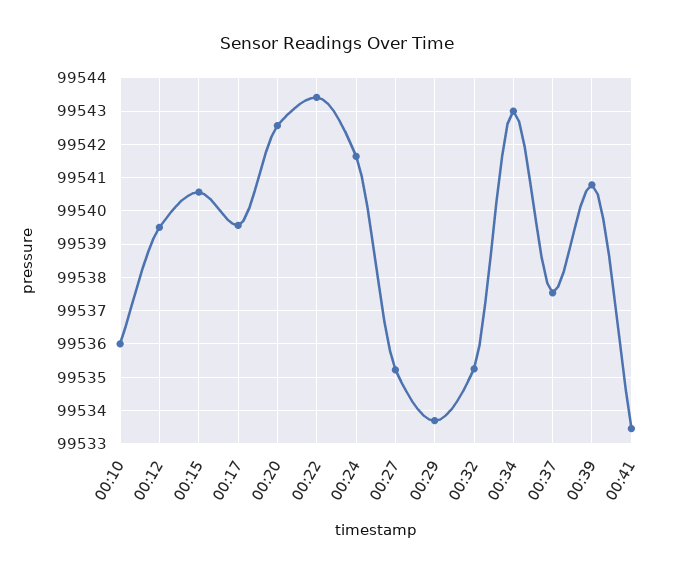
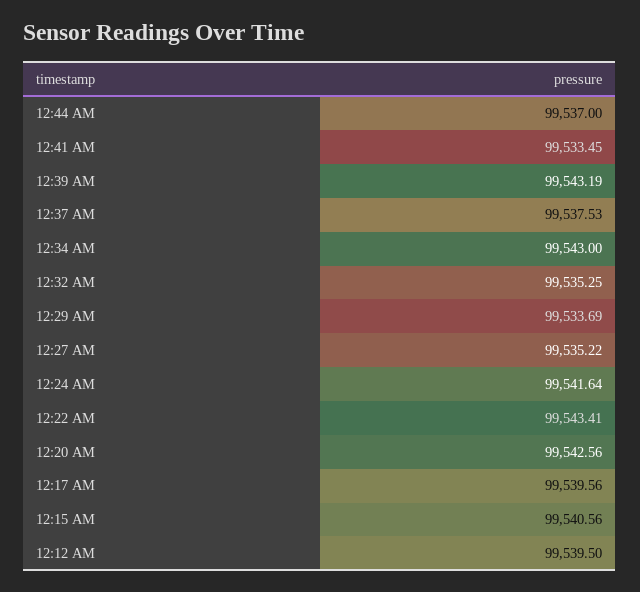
00:10: 99536 -> none
00:39: 99540.8 -> 99543.19
12:44 AM: none -> 99537

